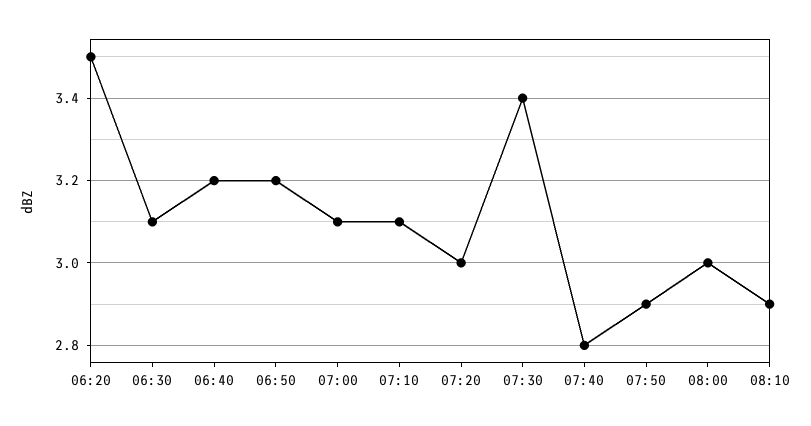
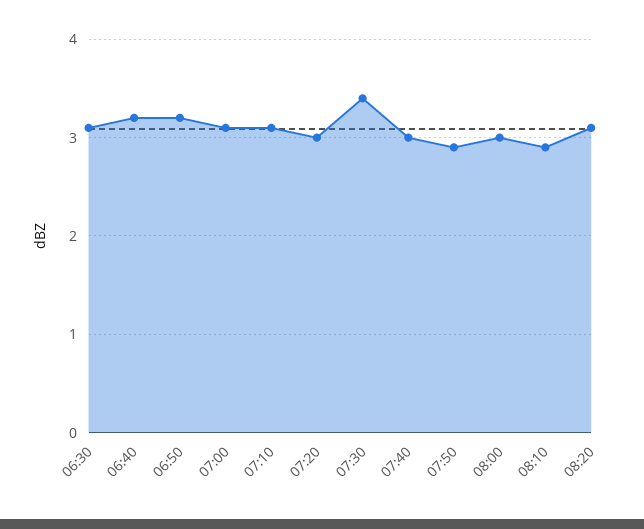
06:20: 3.5 -> none
07:40: 2.8 -> 3
08:20: none -> 3.1

